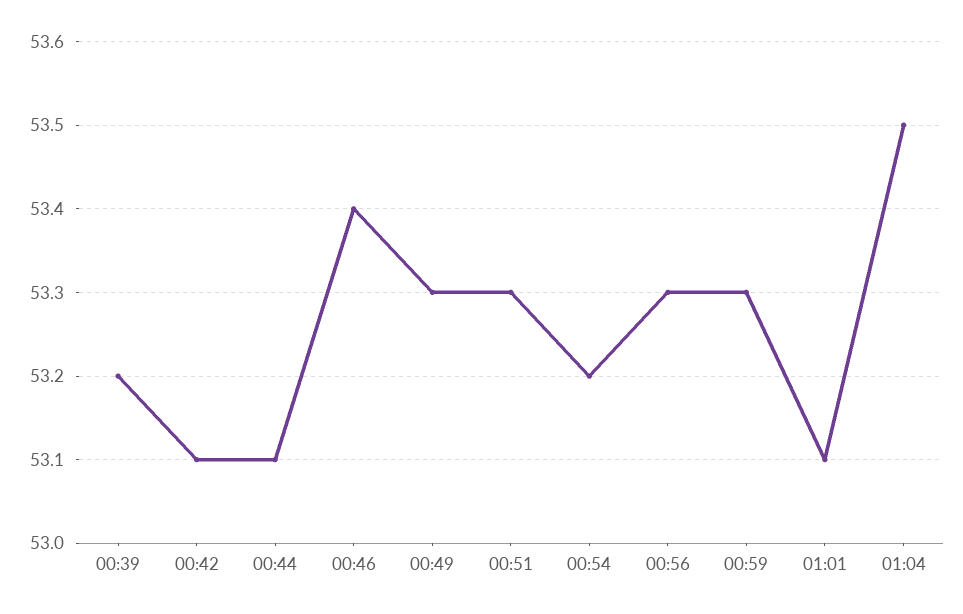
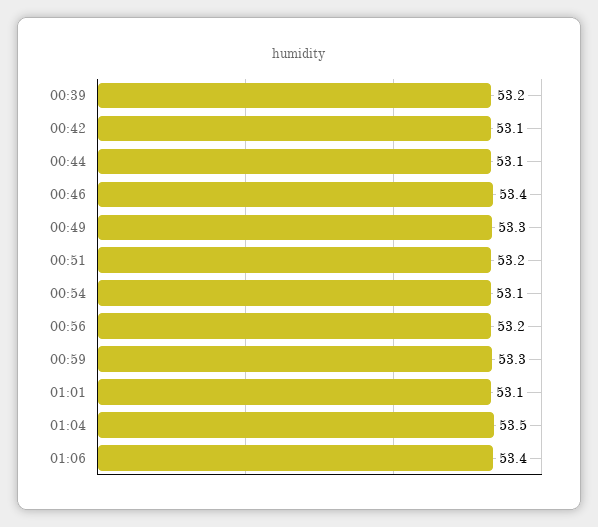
00:51: 53.3 -> 53.2
00:54: 53.2 -> 53.1
00:56: 53.3 -> 53.2
01:06: none -> 53.4

